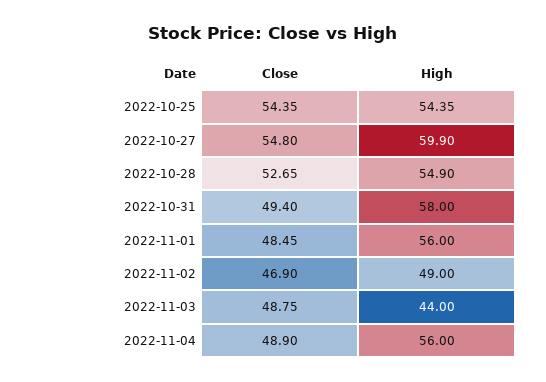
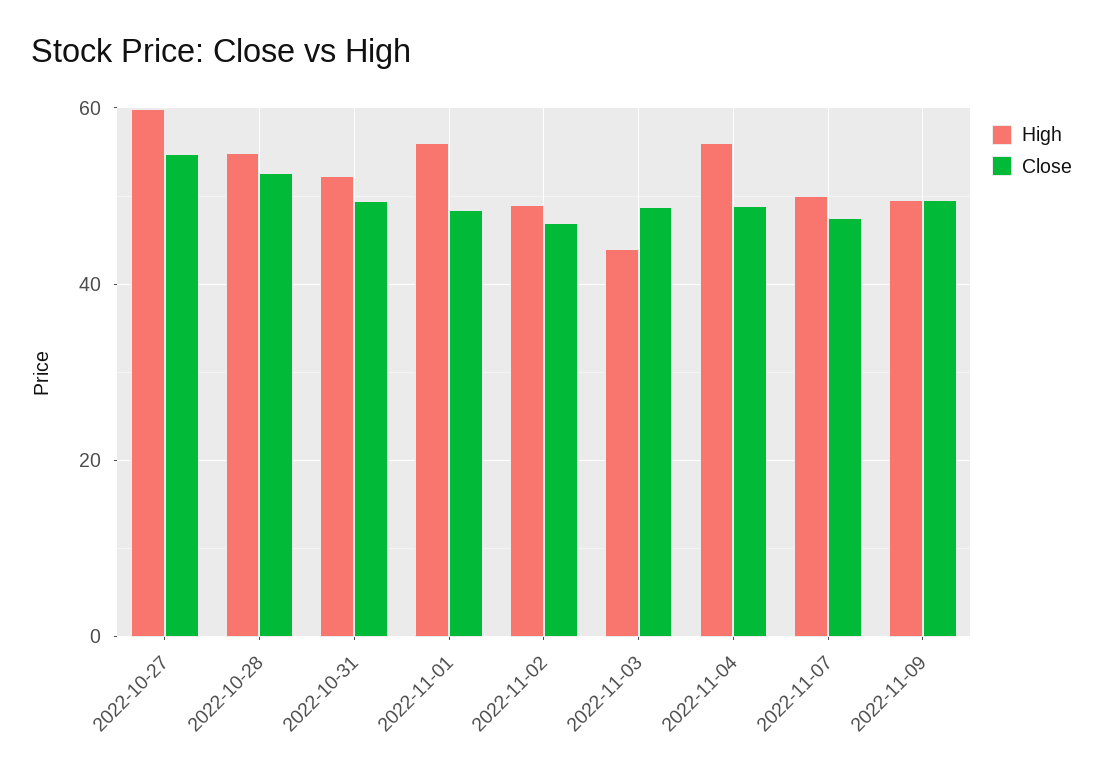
Close, 2022-10-25: 54.35 -> none
High, 2022-10-25: 54.35 -> none
High, 2022-10-31: 58 -> 52
High, 2022-11-07: none -> 50
Close, 2022-11-07: none -> 48
High, 2022-11-09: none -> 50
Close, 2022-11-09: none -> 50

